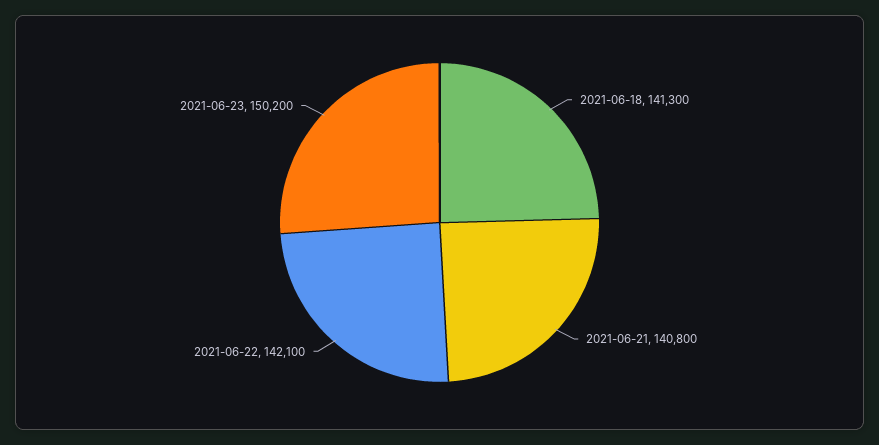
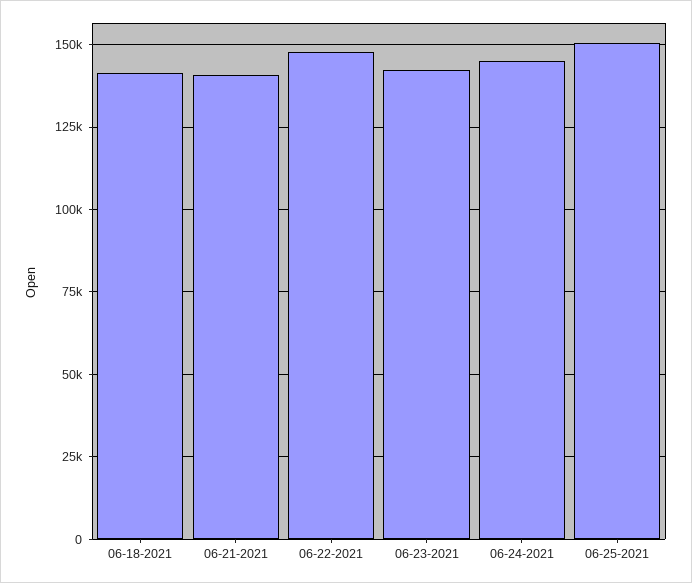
2021-06-22: 142100 -> 147500
2021-06-23: 150200 -> 142500
06-24-2021: none -> 145000
06-25-2021: none -> 150000

